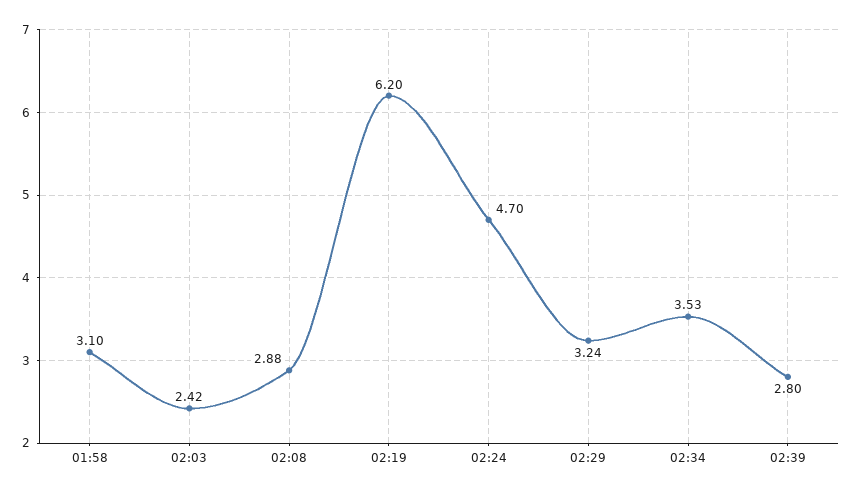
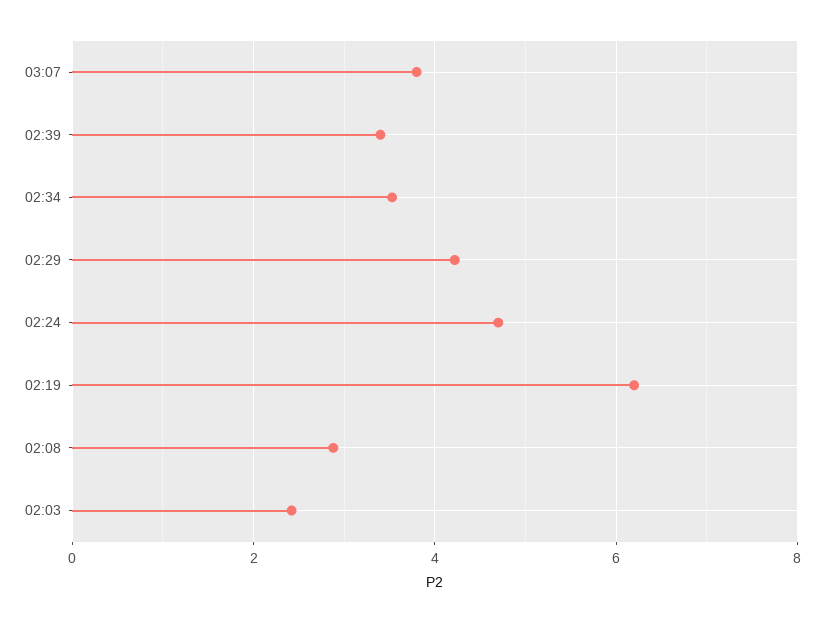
01:58: 3.1 -> none
02:29: 3.24 -> 4.2
02:39: 2.8 -> 3.4
03:07: none -> 3.8

